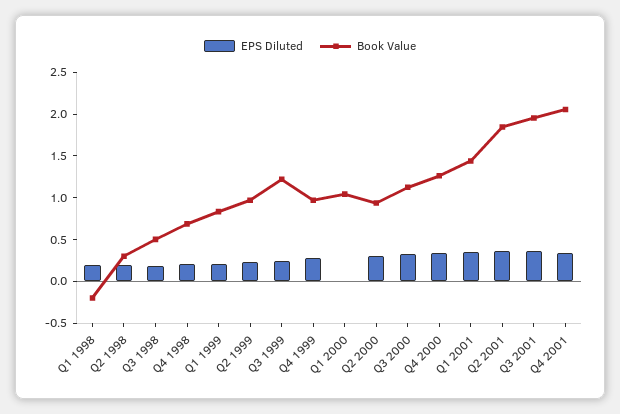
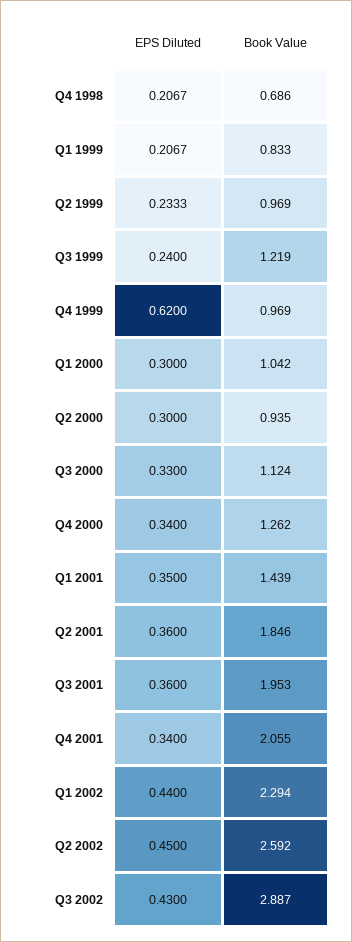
EPS Diluted, Q1 1998: 0.2 -> none
Book Value, Q1 1998: -0.2 -> none
EPS Diluted, Q2 1998: 0.2 -> none
Book Value, Q2 1998: 0.3 -> none
EPS Diluted, Q3 1998: 0.2 -> none
Book Value, Q3 1998: 0.5 -> none
EPS Diluted, Q4 1999: 0.3 -> 0.62
EPS Diluted, Q1 2000: 0 -> 0.3
EPS Diluted, Q1 2002: none -> 0.44
Book Value, Q1 2002: none -> 2.294
EPS Diluted, Q2 2002: none -> 0.45
Book Value, Q2 2002: none -> 2.592
EPS Diluted, Q3 2002: none -> 0.43
Book Value, Q3 2002: none -> 2.887

